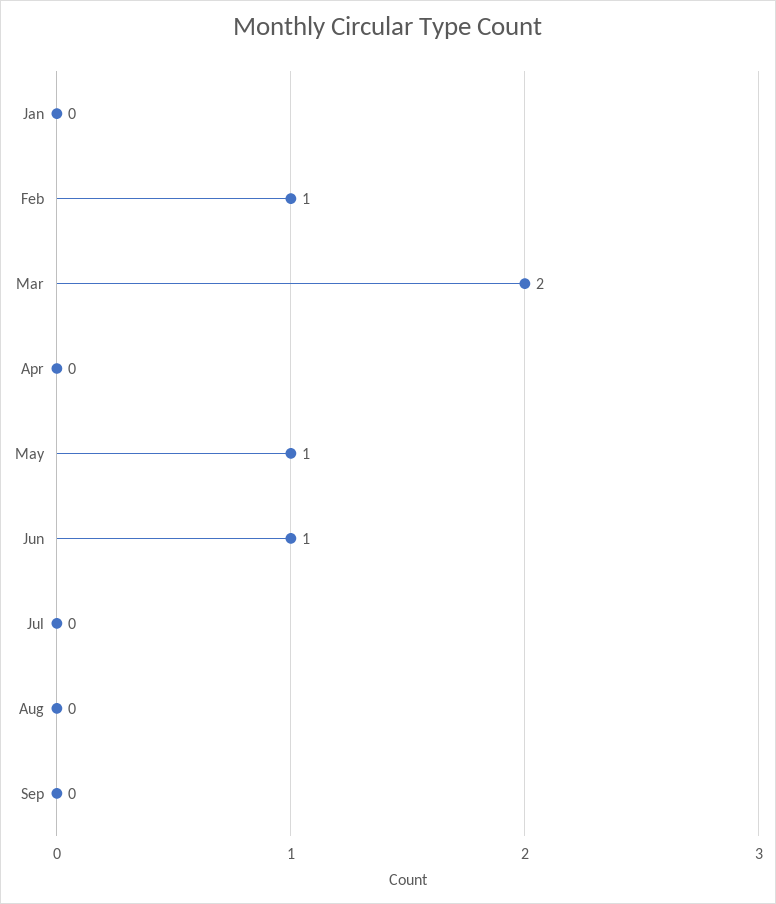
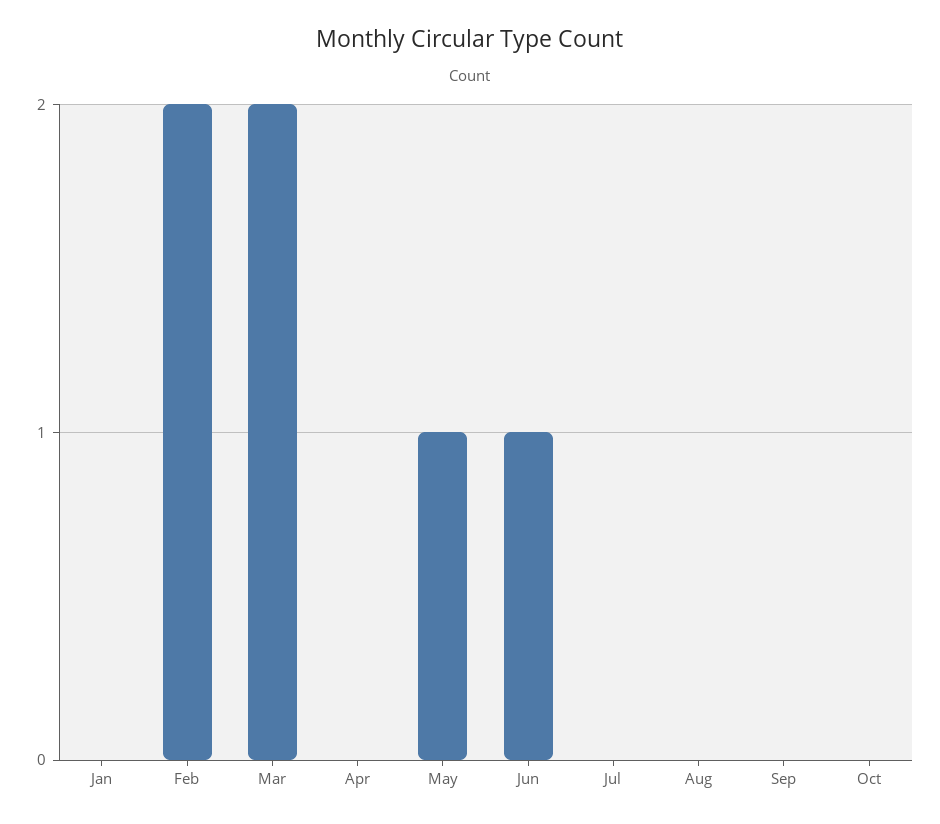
Feb: 1 -> 2
Oct: none -> 0

